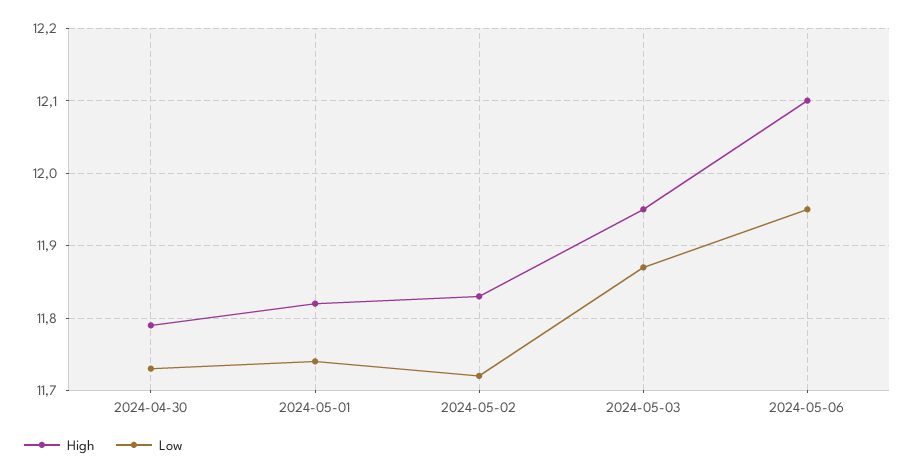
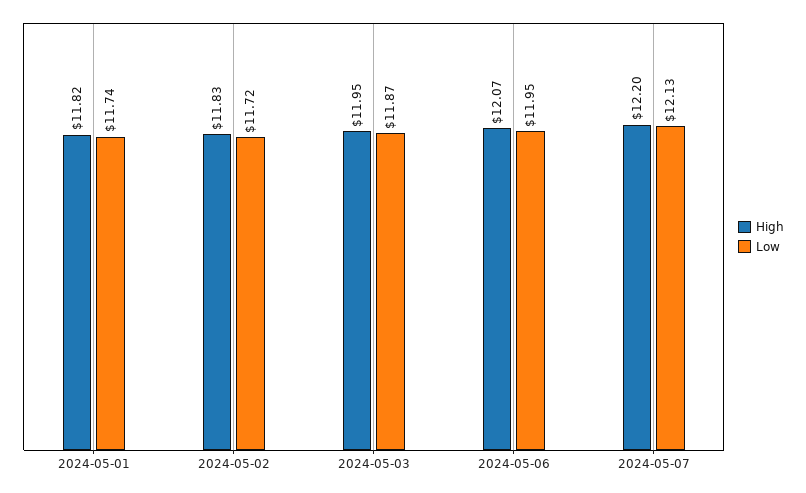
High, 2024-04-30: 11.79 -> none
Low, 2024-04-30: 11.73 -> none
High, 2024-05-06: 12.1 -> 12.07
High, 2024-05-07: none -> 12.2
Low, 2024-05-07: none -> 12.13

